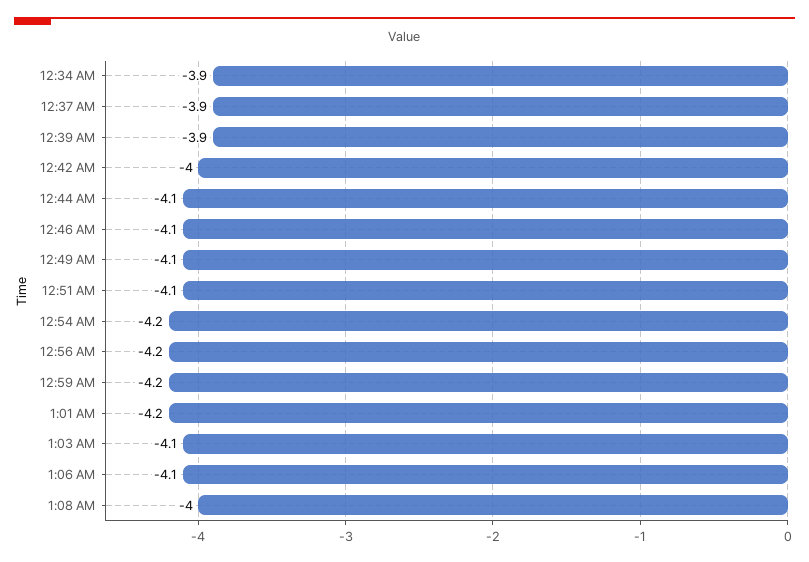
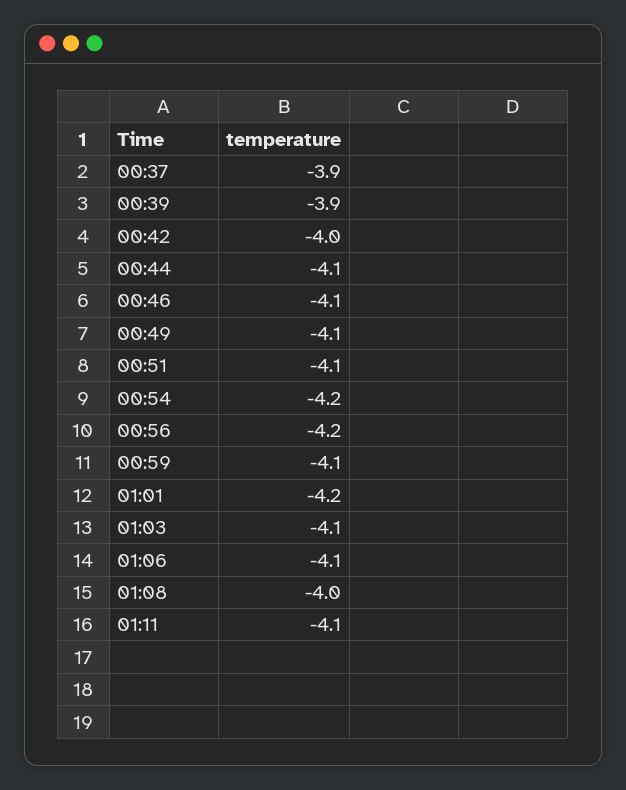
12:34 AM: -3.9 -> none
12:59 AM: -4.2 -> -4.1
01:11: none -> -4.1

